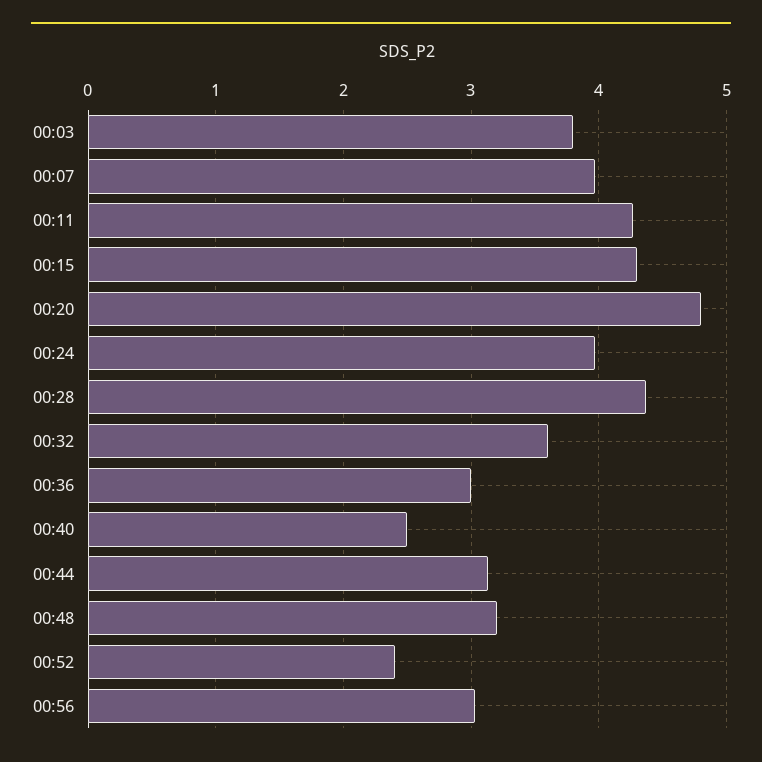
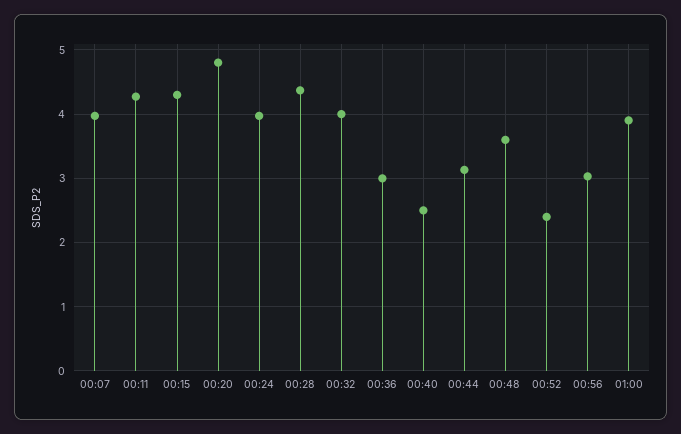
00:03: 3.8 -> none
00:32: 3.6 -> 4
00:48: 3.2 -> 3.6
01:00: none -> 3.9

